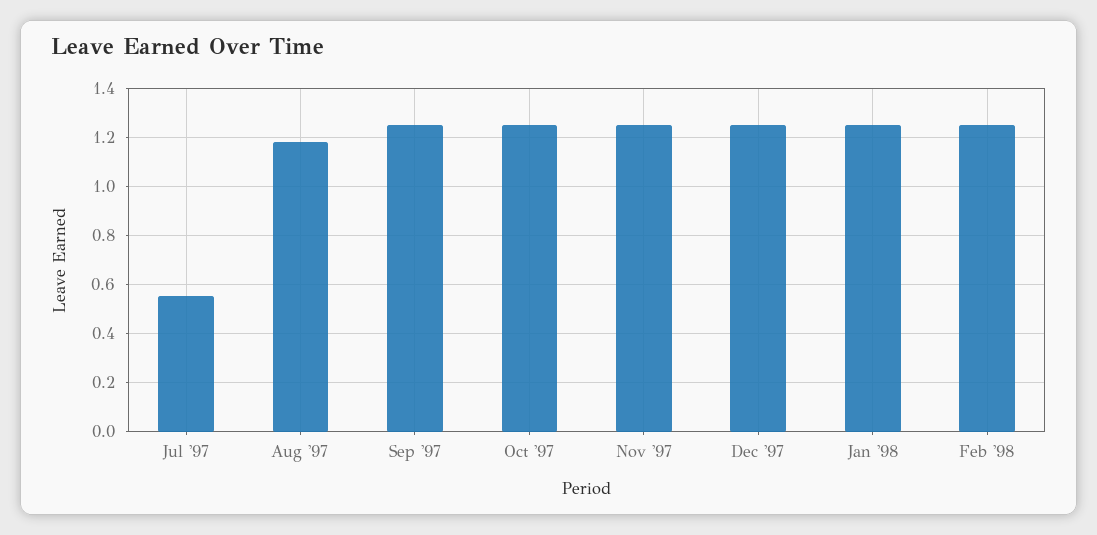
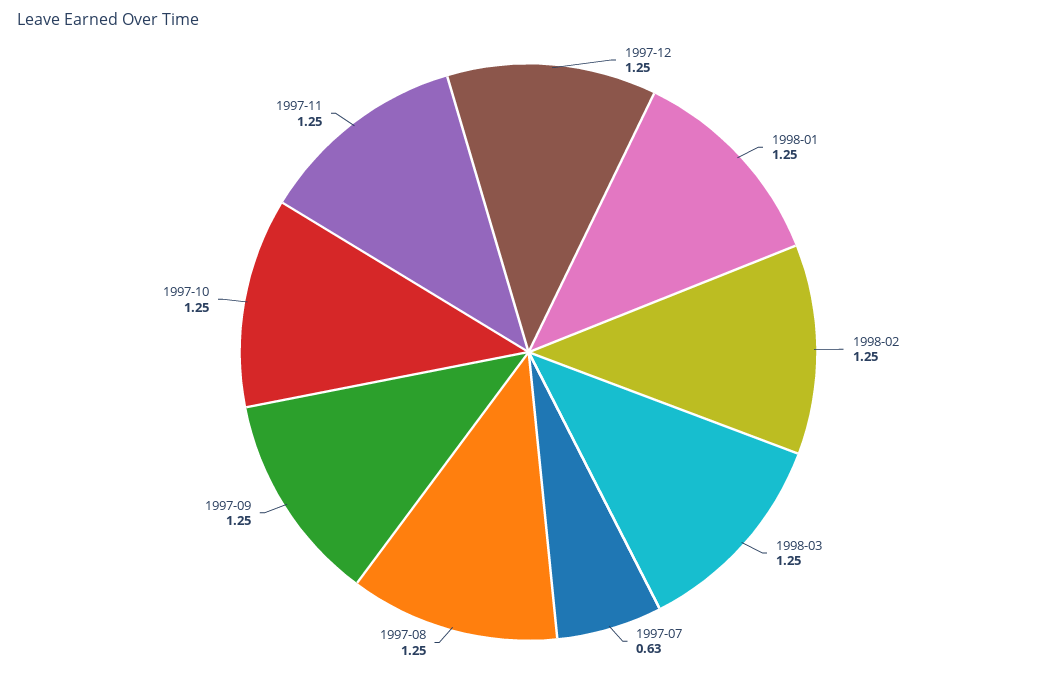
Jul '97: 0.55 -> 0.63
Aug '97: 1.175 -> 1.25
1998-03: none -> 1.25

